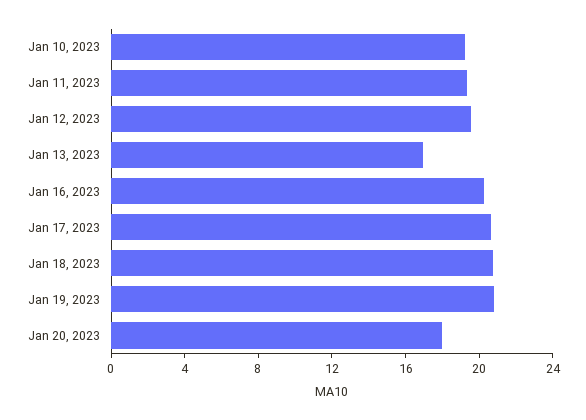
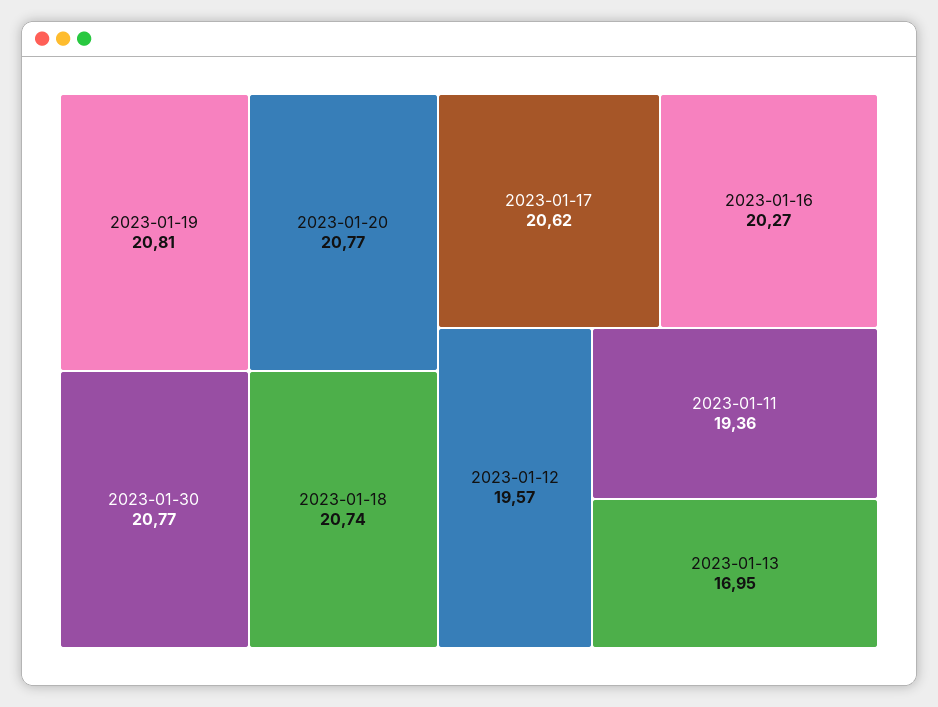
Jan 10, 2023: 19 -> none
Jan 20, 2023: 18 -> 20.77
2023-01-30: none -> 20.77

